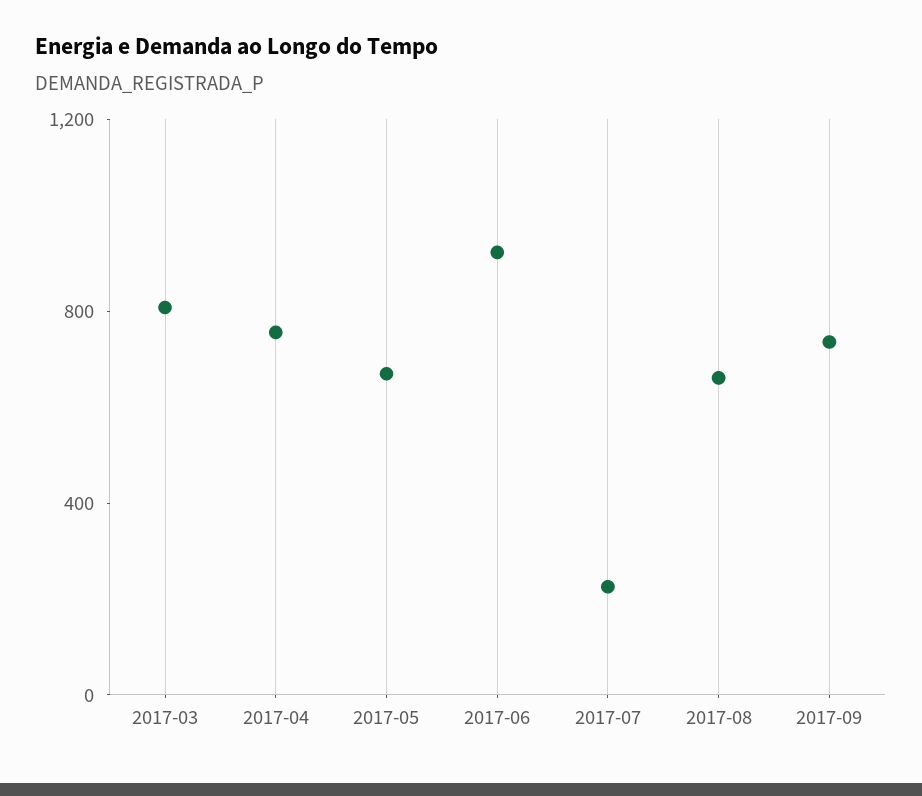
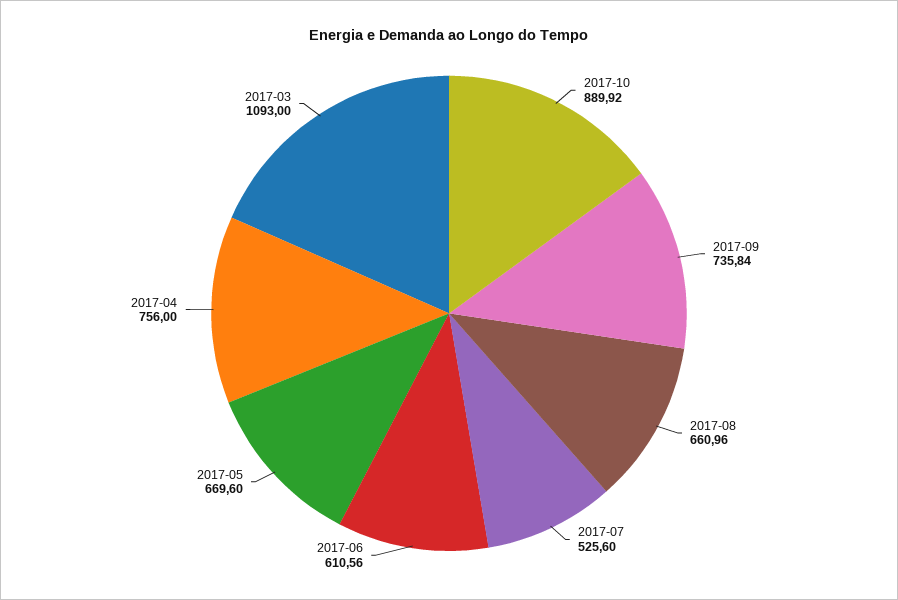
2017-03: 800 -> 1093
2017-06: 900 -> 610.56
2017-07: 200 -> 525.6
2017-10: none -> 889.92

